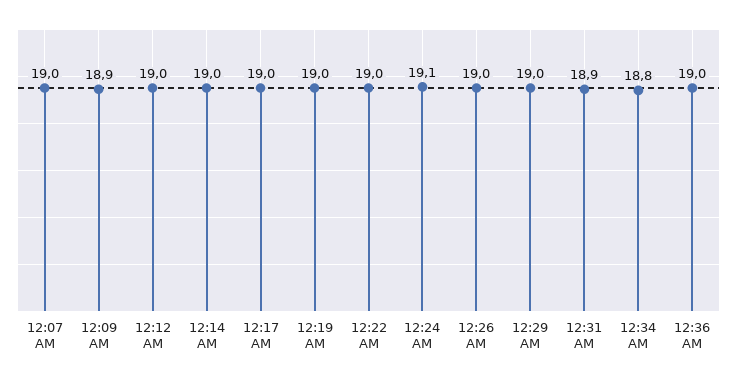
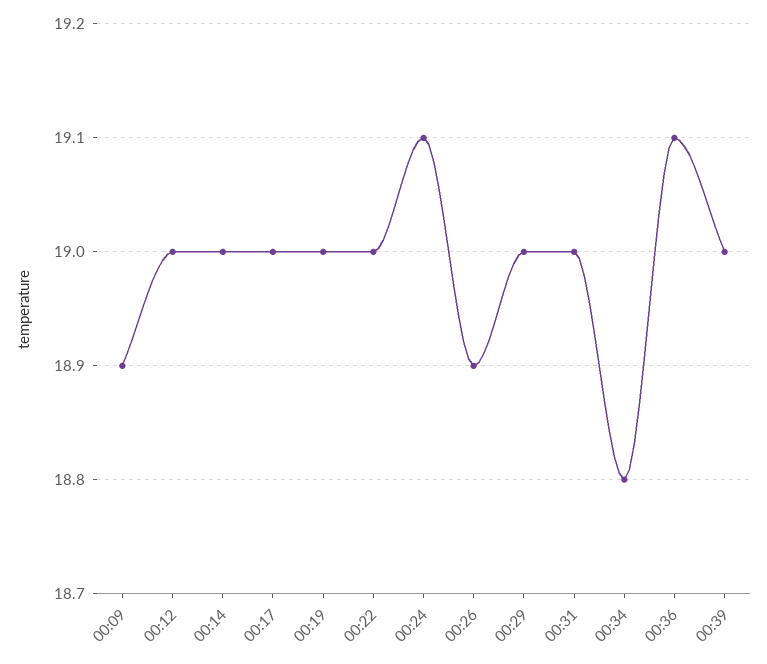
12:07 AM: 19 -> none
12:26 AM: 19 -> 18.9
12:31 AM: 18.9 -> 19
12:36 AM: 19 -> 19.1
00:39: none -> 19

